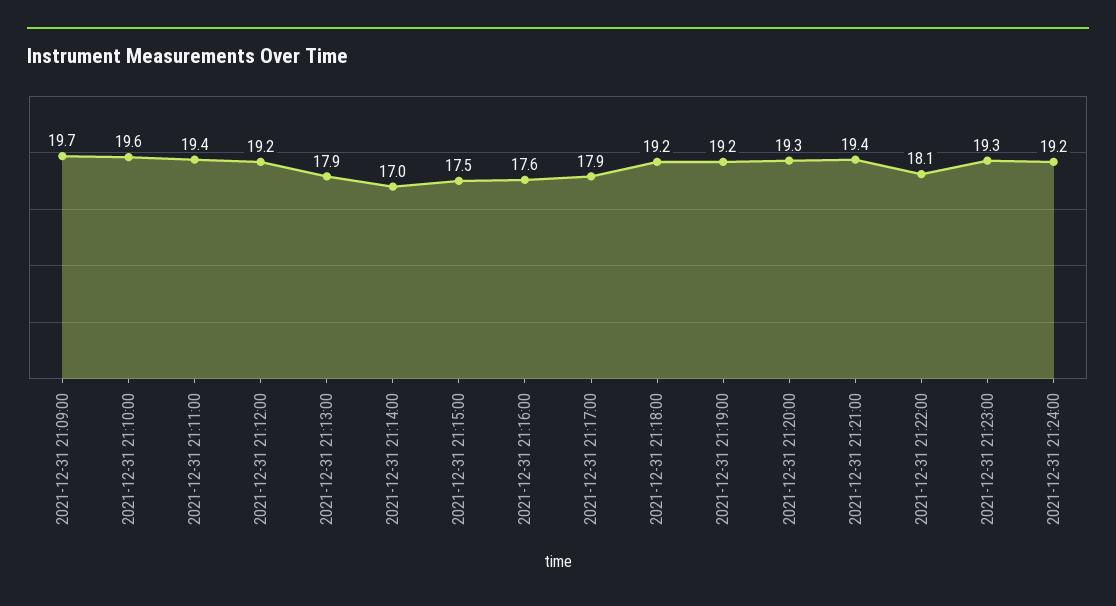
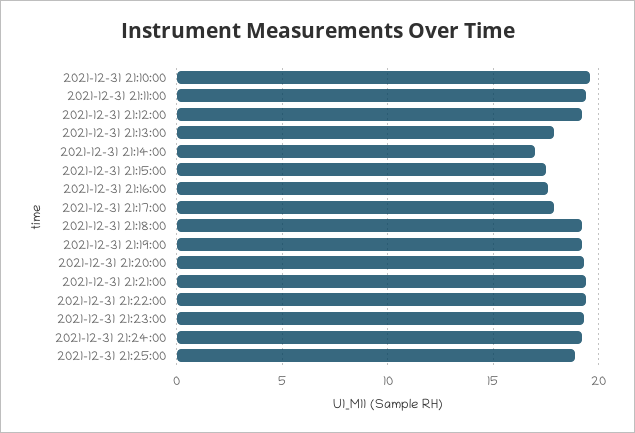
2021-12-31 21:09:00: 19.7 -> none
2021-12-31 21:22:00: 18.1 -> 19.5
2021-12-31 21:25:00: none -> 19

